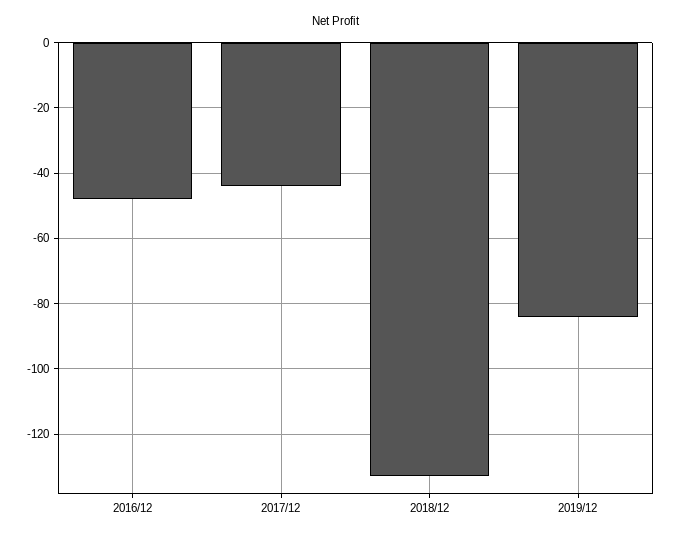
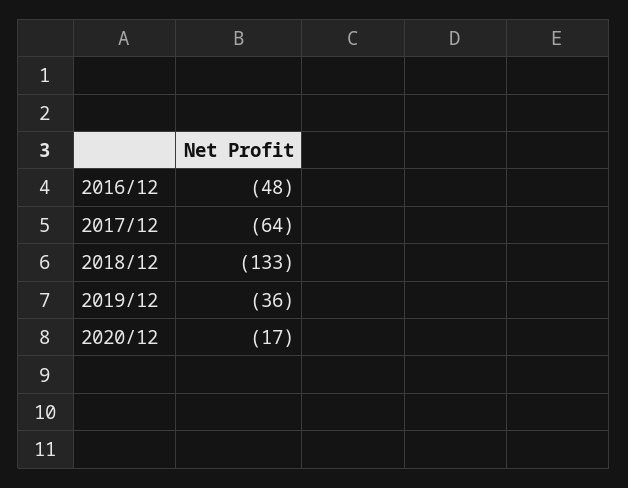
2017/12: -45 -> -64
2019/12: -85 -> -36
2020/12: none -> -17

